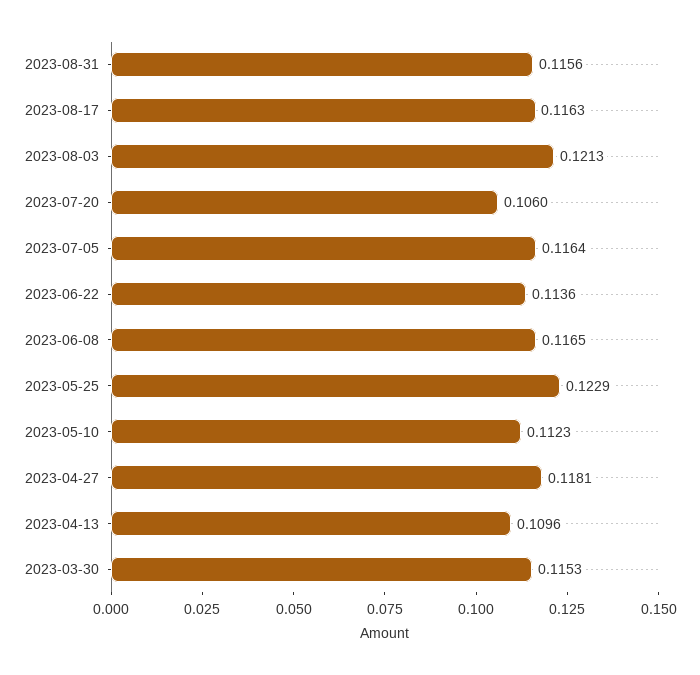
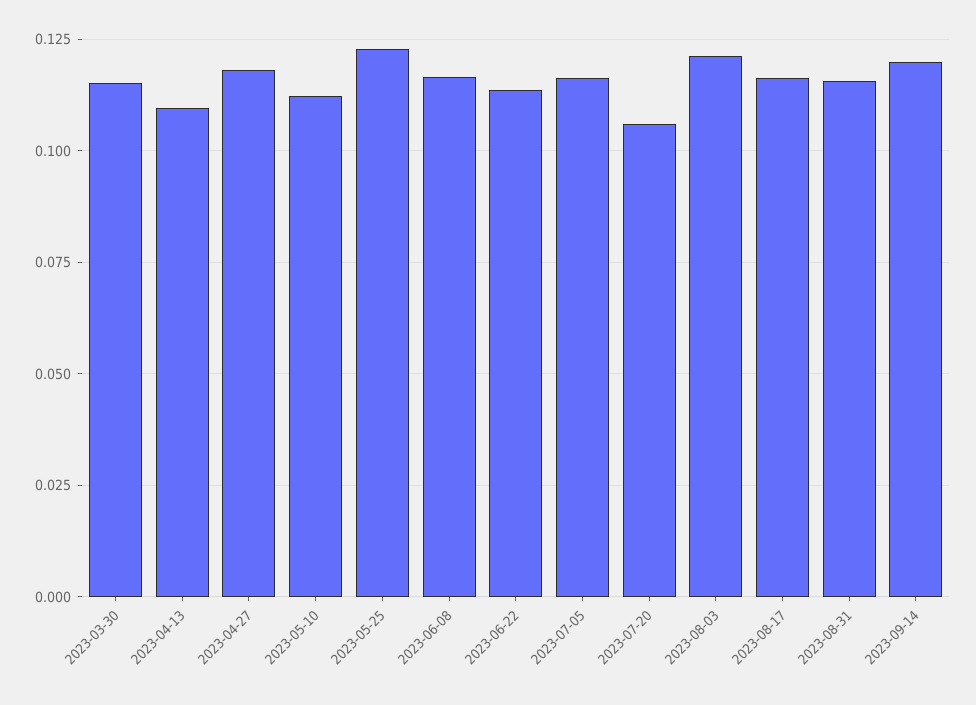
2023-09-14: none -> 0.12

